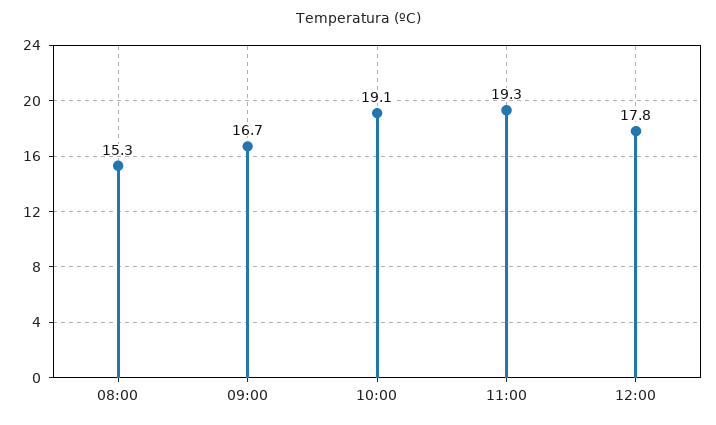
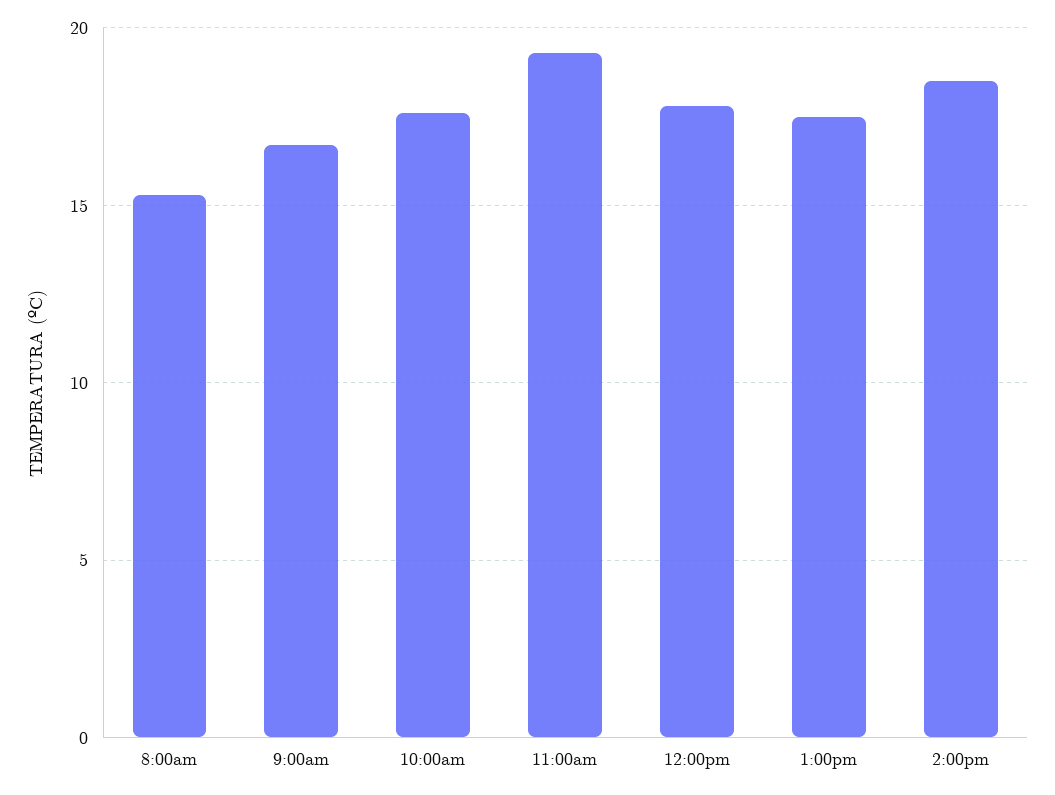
10:00: 19.1 -> 17.5
1:00pm: none -> 17.5
2:00pm: none -> 18.5

